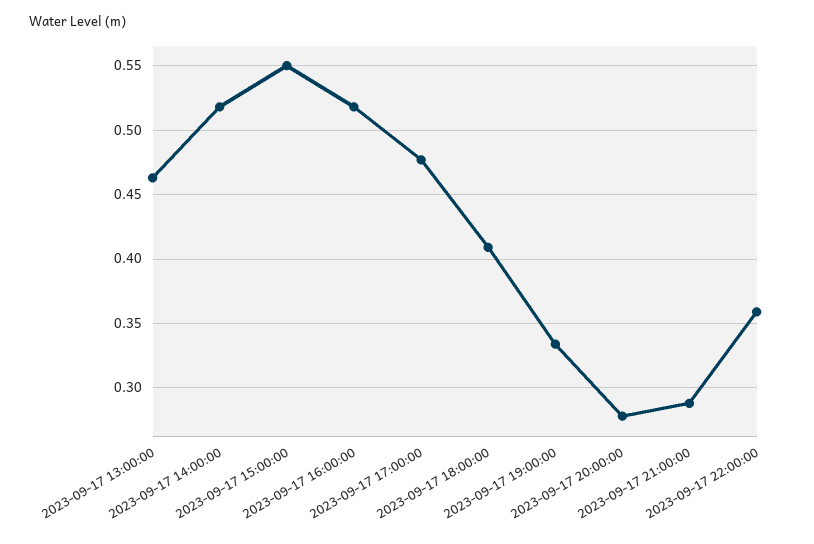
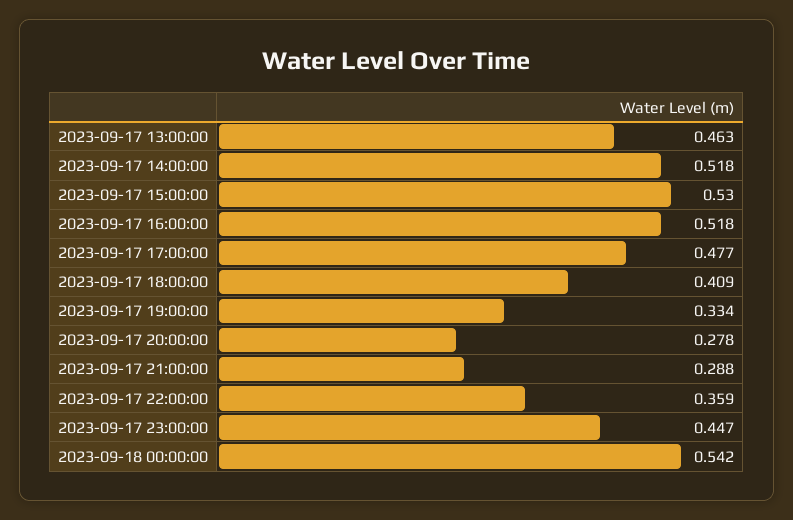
2023-09-17 15:00:00: 0.55 -> 0.53
2023-09-17 23:00:00: none -> 0.447
2023-09-18 00:00:00: none -> 0.542

